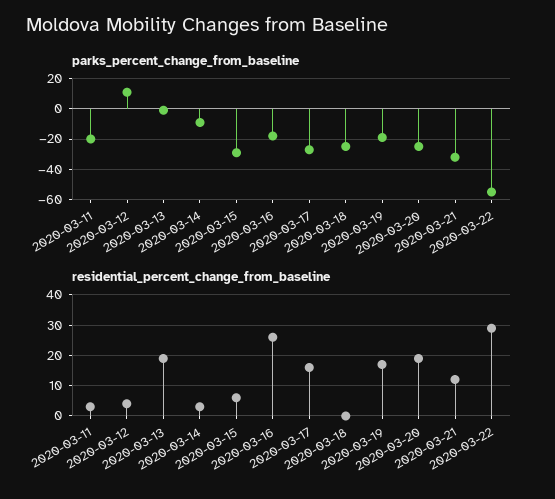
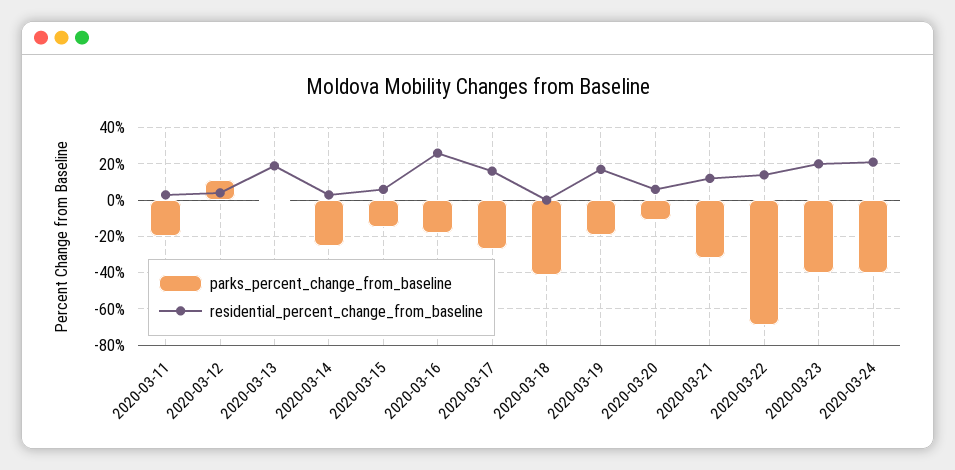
parks_percent_change_from_baseline, 2020-03-14: -10 -> -25
parks_percent_change_from_baseline, 2020-03-15: -30 -> -15
parks_percent_change_from_baseline, 2020-03-18: -25 -> -40
parks_percent_change_from_baseline, 2020-03-20: -25 -> -10
parks_percent_change_from_baseline, 2020-03-22: -55 -> -70
residential_percent_change_from_baseline, 2020-03-20: 20 -> 5
residential_percent_change_from_baseline, 2020-03-22: 30 -> 15
parks_percent_change_from_baseline, 2020-03-23: none -> -40
residential_percent_change_from_baseline, 2020-03-23: none -> 20
parks_percent_change_from_baseline, 2020-03-24: none -> -40
residential_percent_change_from_baseline, 2020-03-24: none -> 20

